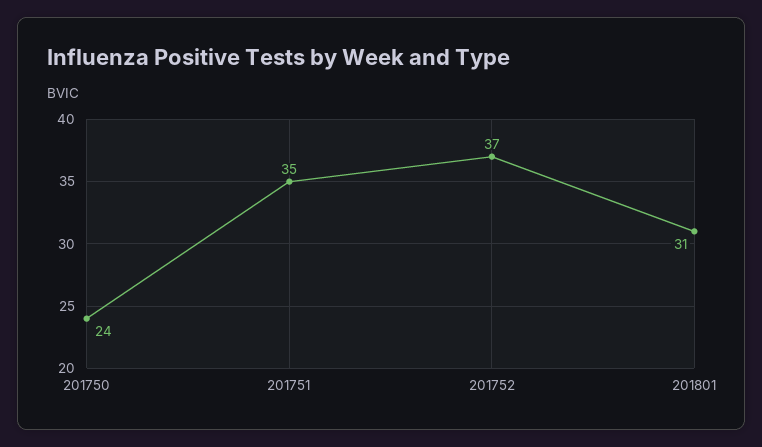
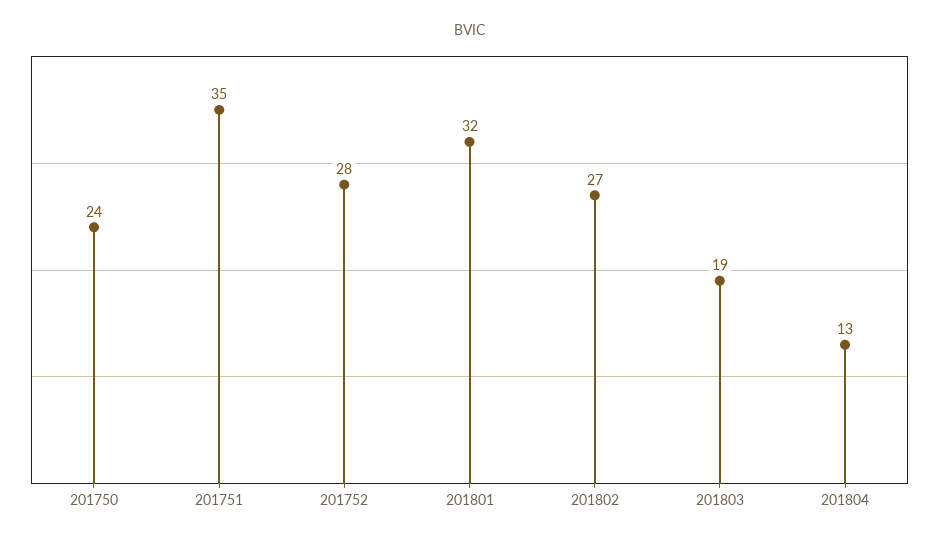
201752: 37 -> 28
201801: 31 -> 32
201802: none -> 27
201803: none -> 19
201804: none -> 13

